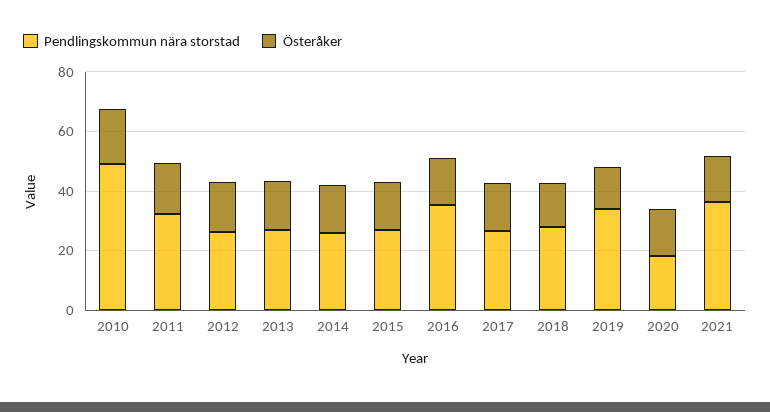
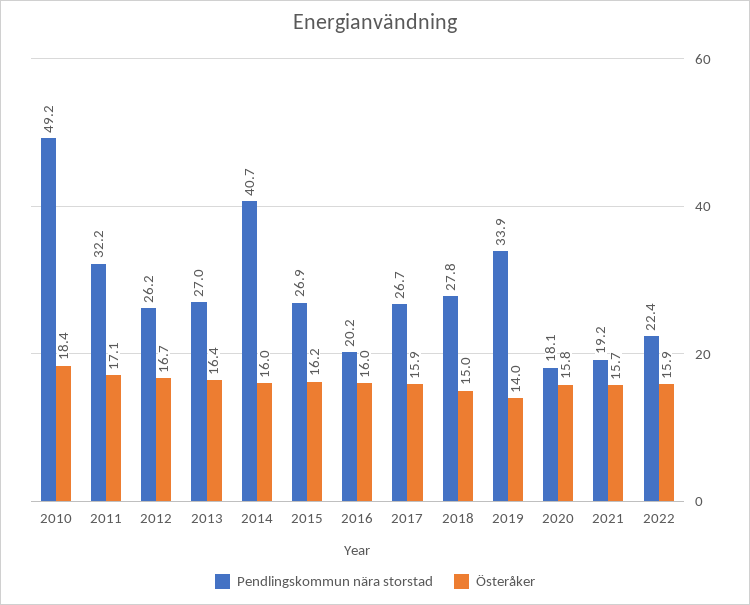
Pendlingskommun nära storstad, 2014: 25 -> 40.7
Pendlingskommun nära storstad, 2016: 35 -> 20.2
Pendlingskommun nära storstad, 2021: 35 -> 19.2
Pendlingskommun nära storstad, 2022: none -> 22.4
Österåker, 2022: none -> 15.9

